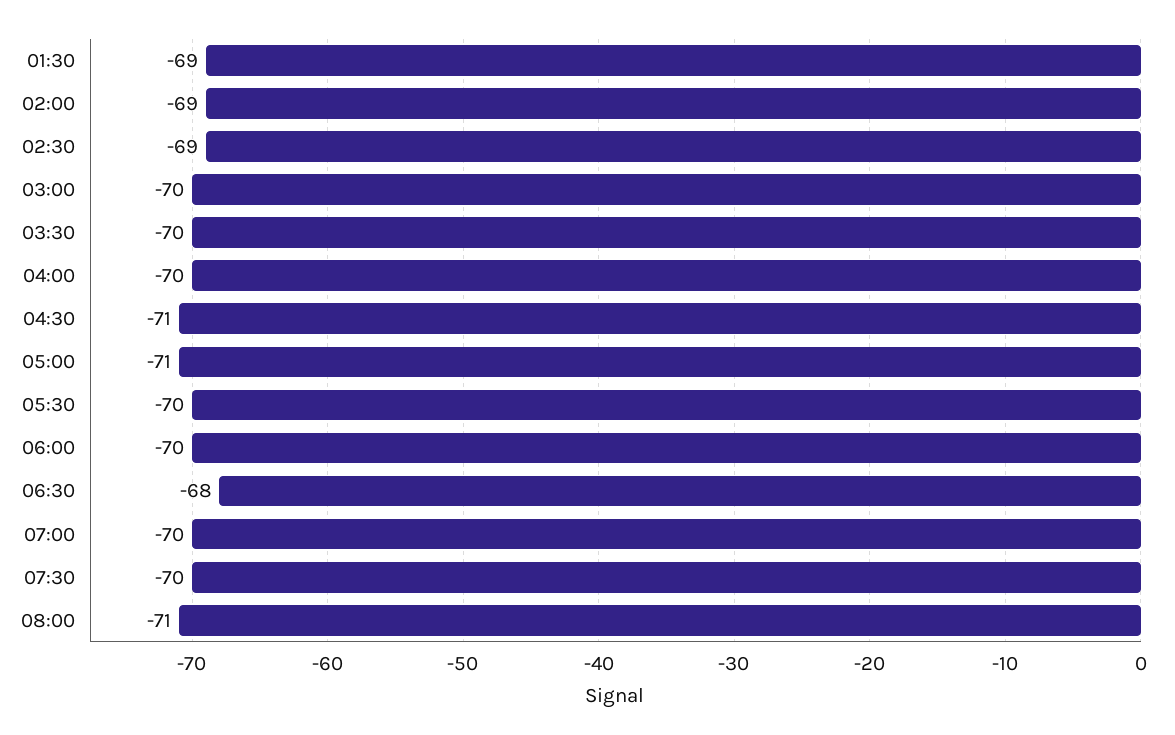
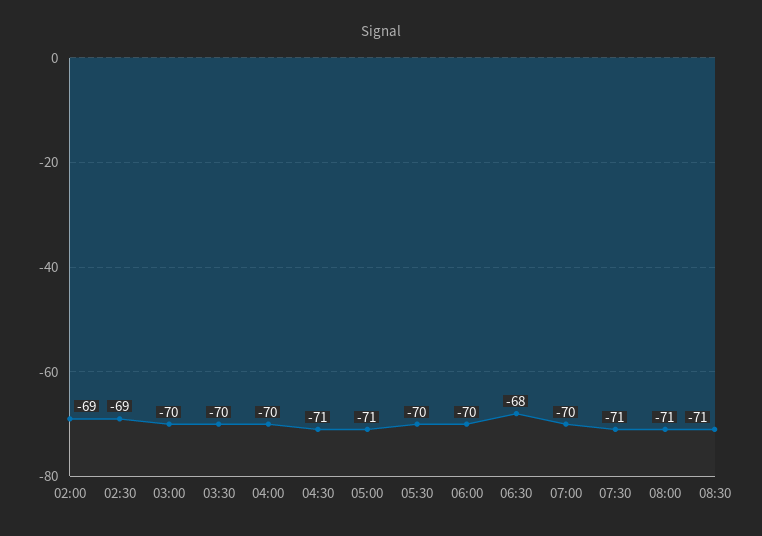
01:30: -69 -> none
07:30: -70 -> -71
08:30: none -> -71

